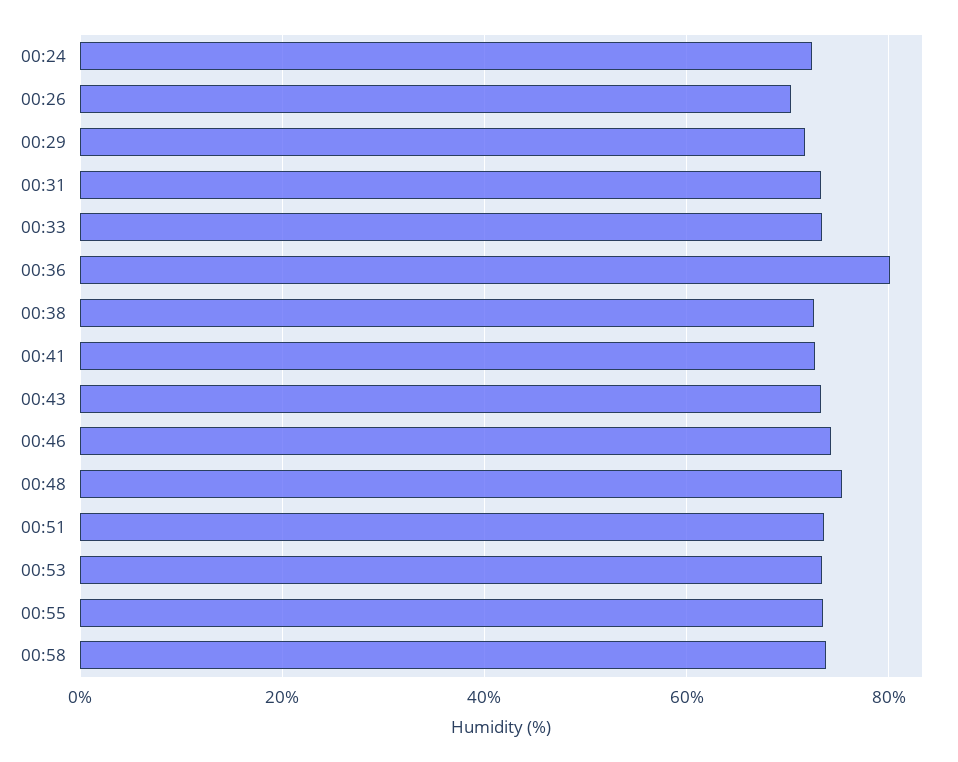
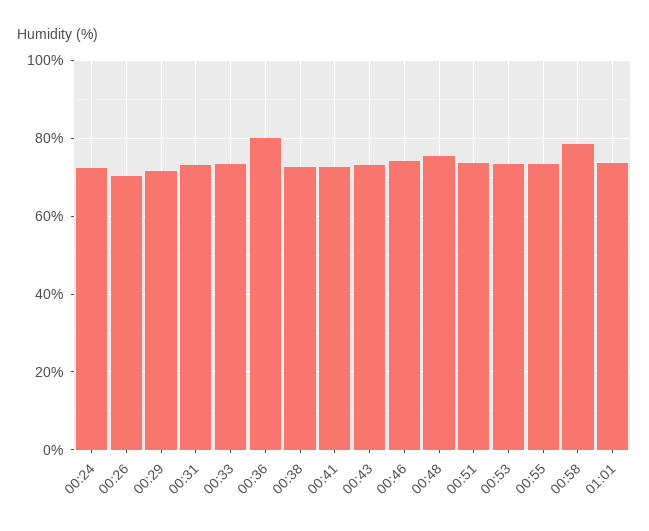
00:58: 74 -> 78
01:01: none -> 74

